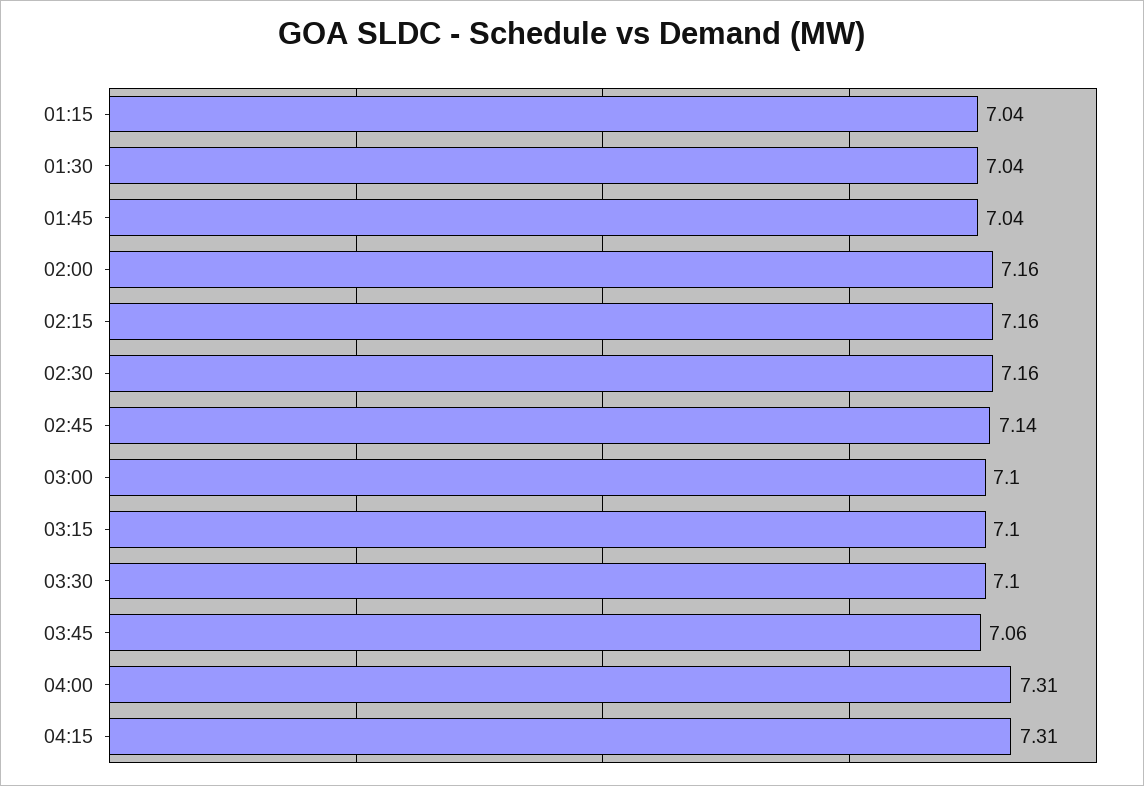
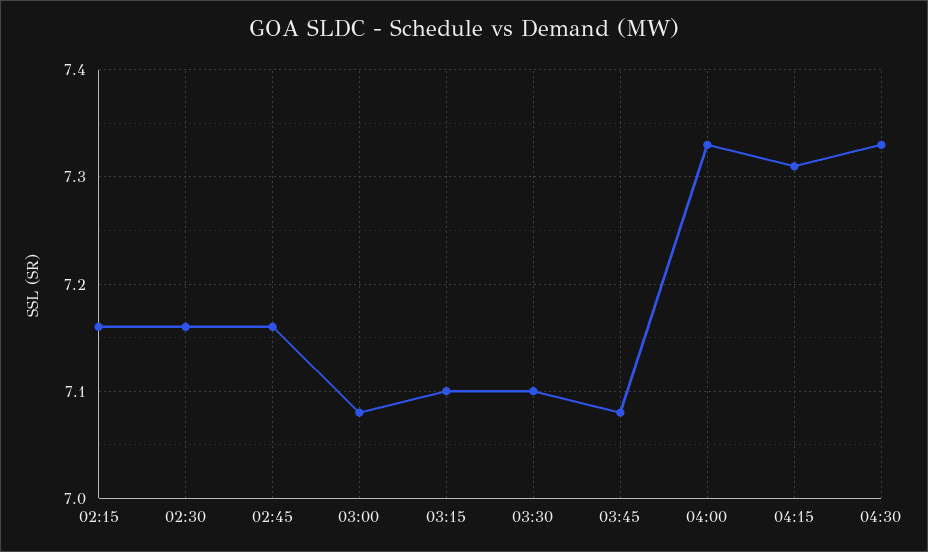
01:15: 7.04 -> none
01:30: 7.04 -> none
01:45: 7.04 -> none
02:00: 7.16 -> none
02:45: 7.14 -> 7.16
03:00: 7.1 -> 7.08
03:45: 7.06 -> 7.08
04:00: 7.31 -> 7.33
04:30: none -> 7.33

